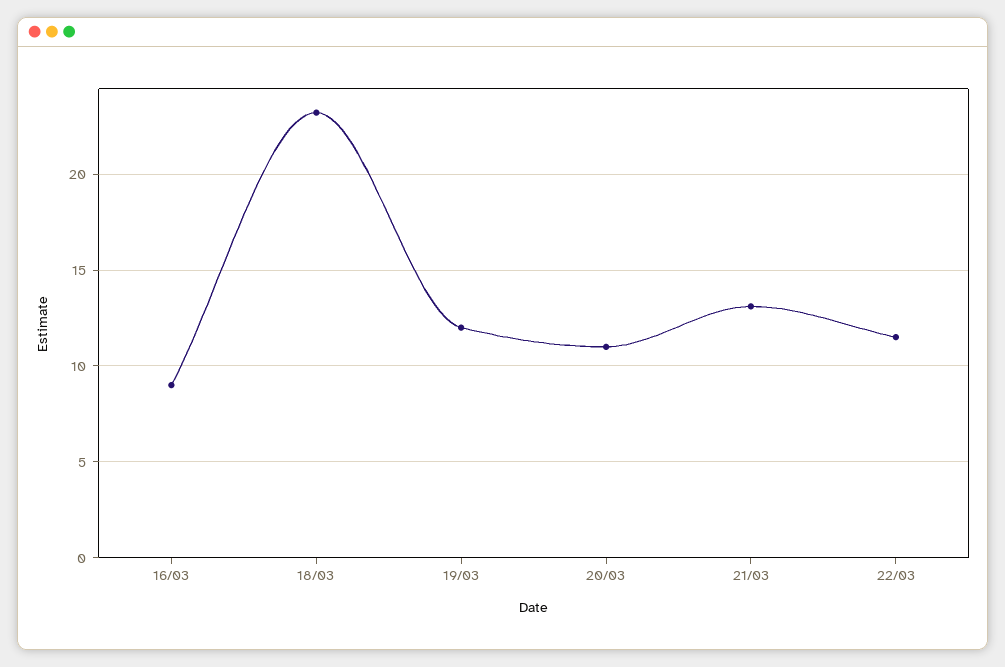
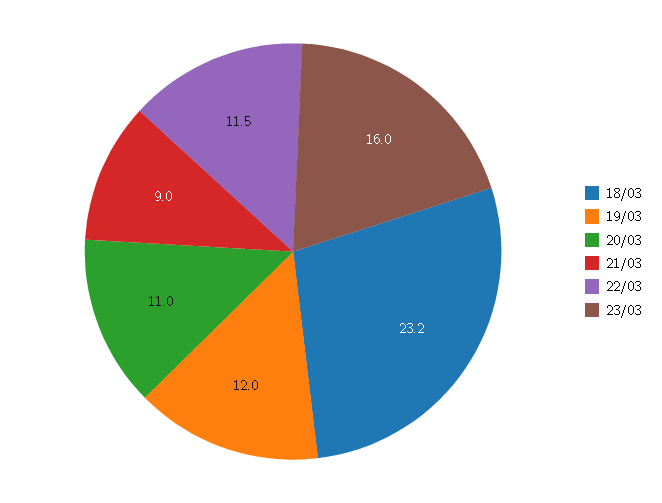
16/03: 9 -> none
21/03: 13 -> 9
23/03: none -> 16

